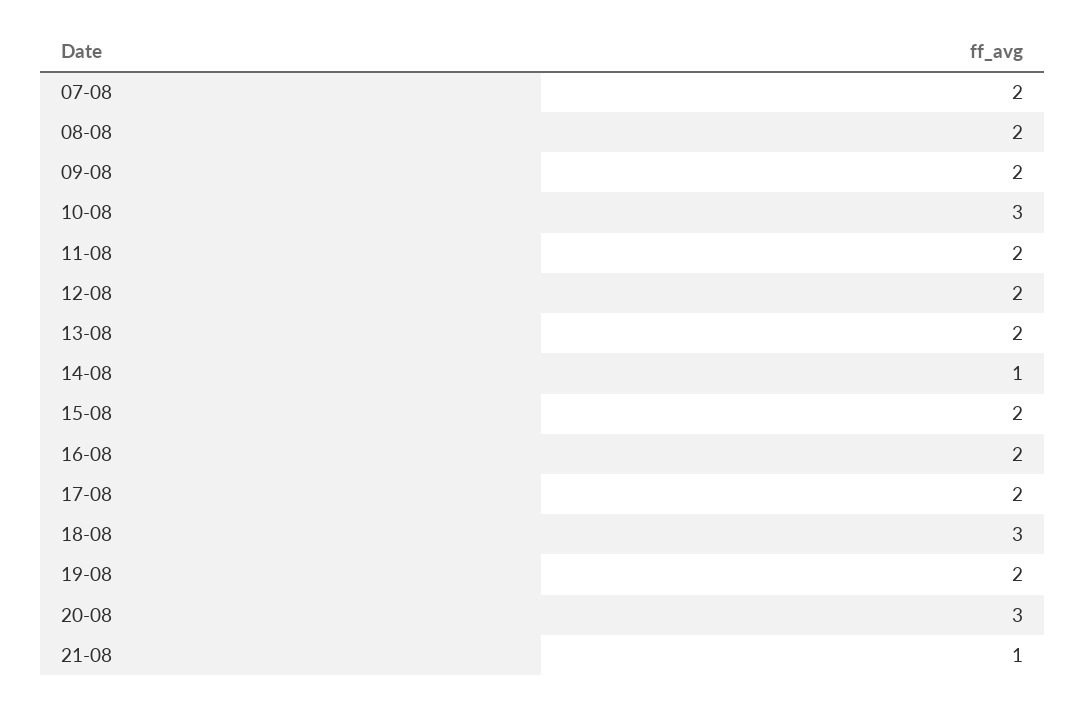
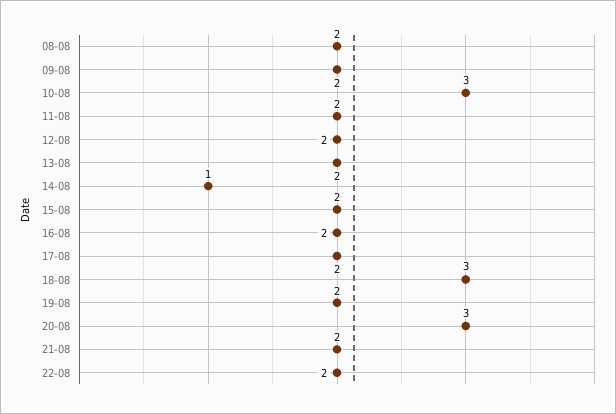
07-08: 2 -> none
21-08: 1 -> 2
22-08: none -> 2

